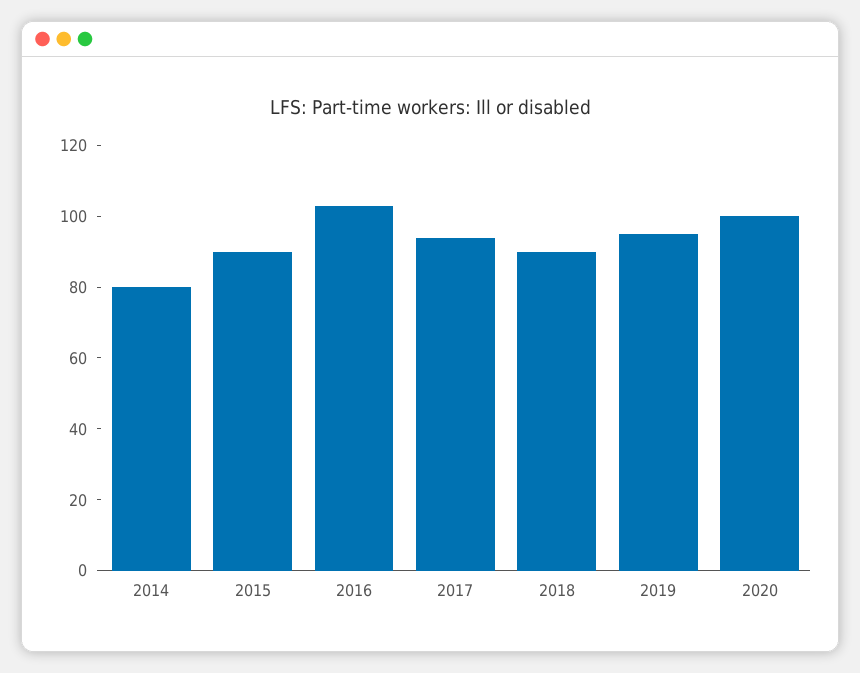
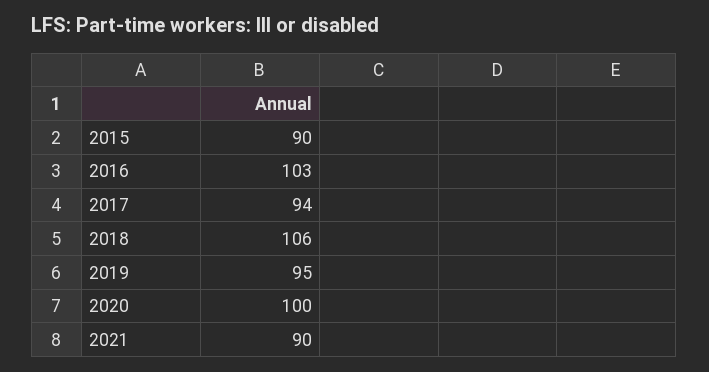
2014: 80 -> none
2018: 90 -> 106
2021: none -> 90

